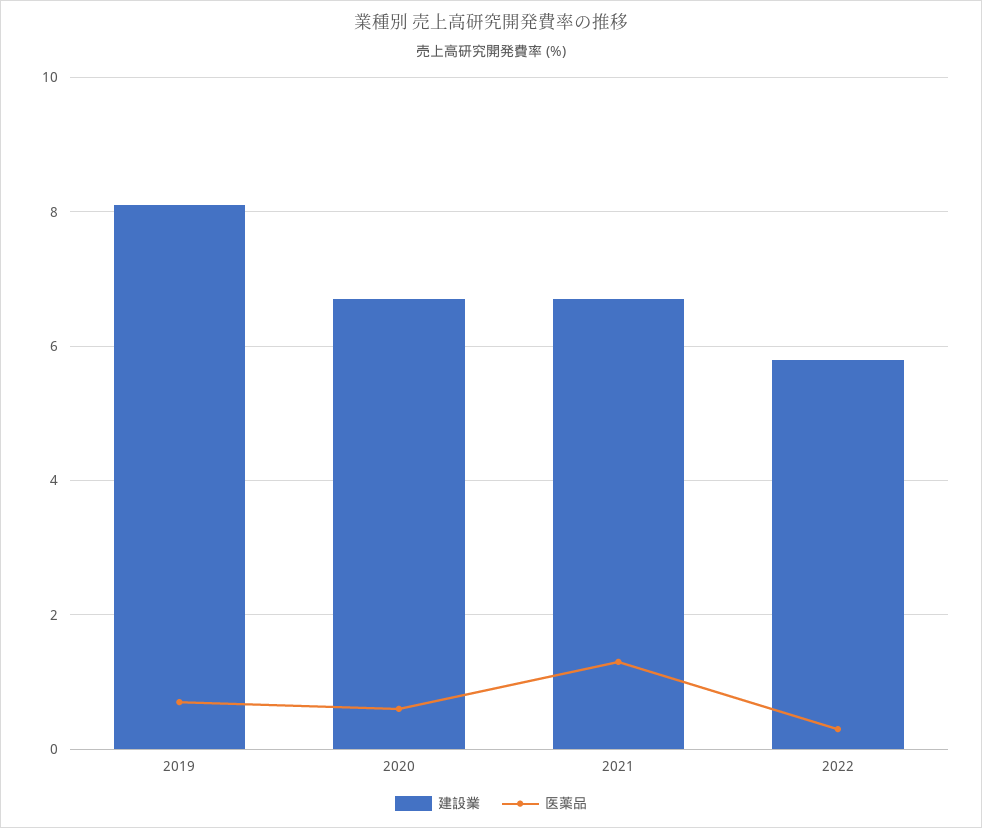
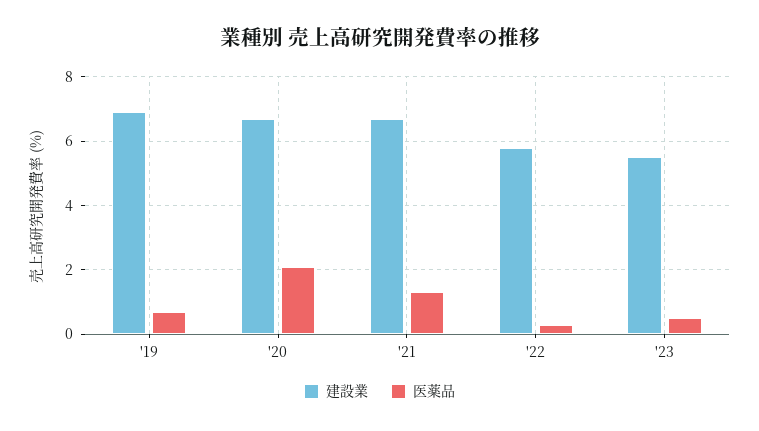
建設業, 2019: 8 -> 7
医薬品, 2020: 0.5 -> 2
建設業, '23: none -> 5.5
医薬品, '23: none -> 0.5

